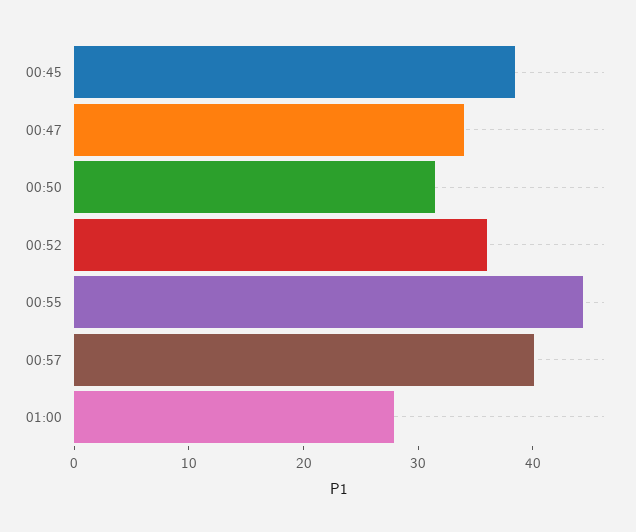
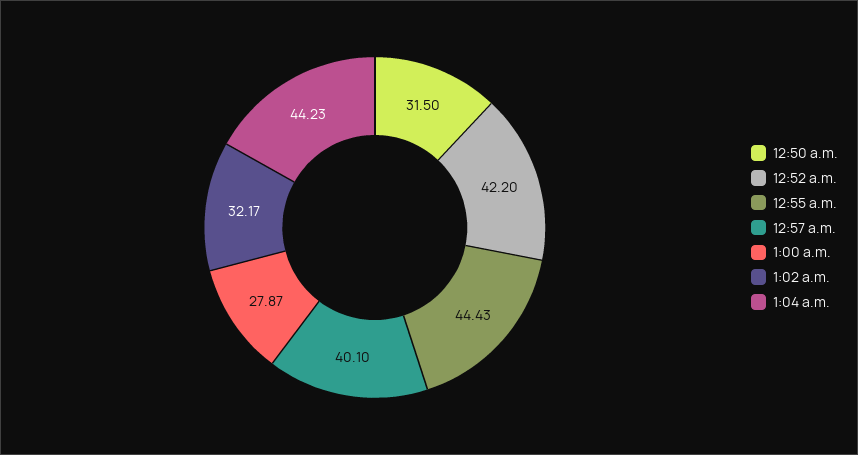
00:45: 38 -> none
00:47: 34 -> none
00:52: 36 -> 42.2
1:02 a.m.: none -> 32.17
1:04 a.m.: none -> 44.23

